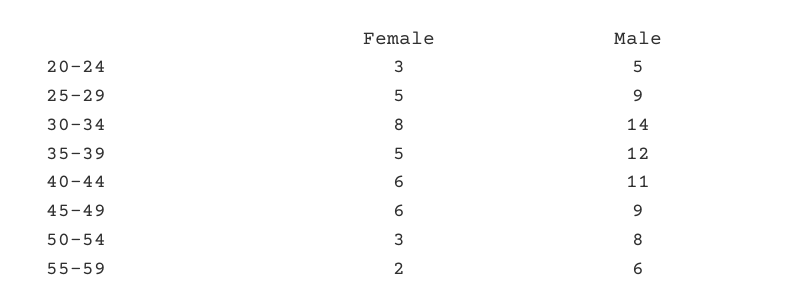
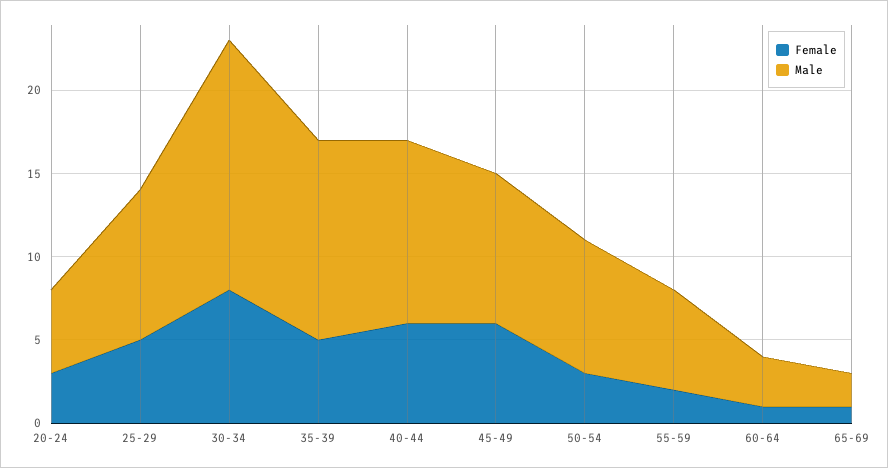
Male, 30-34: 14 -> 15
Female, 60-64: none -> 1
Male, 60-64: none -> 3
Female, 65-69: none -> 1
Male, 65-69: none -> 2

